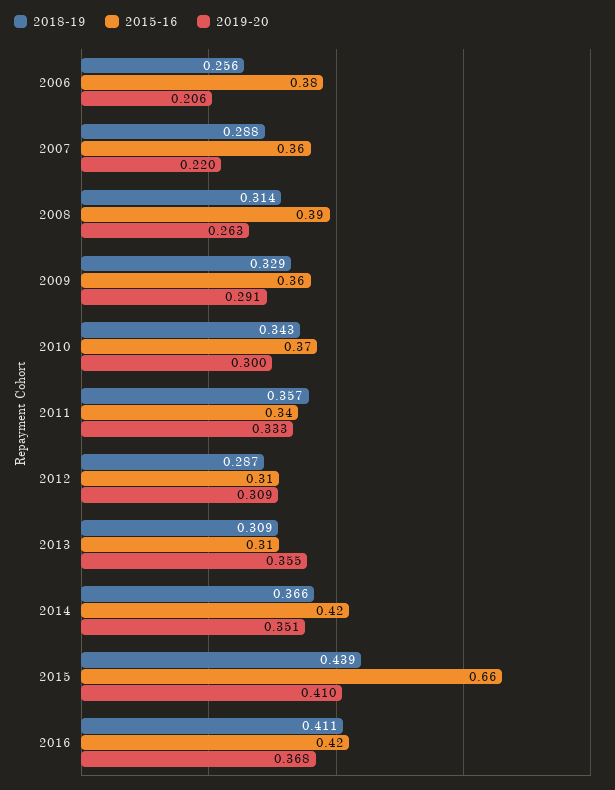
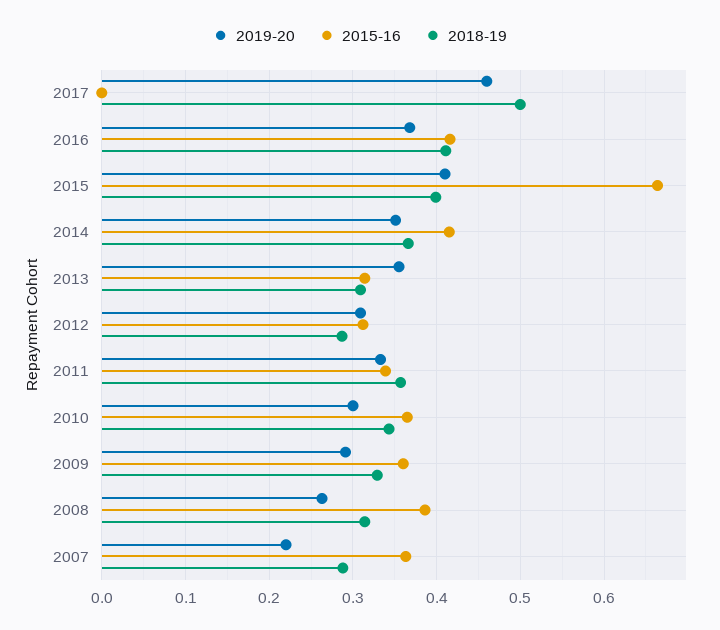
2018-19, 2006: 0.256 -> none
2015-16, 2006: 0.38 -> none
2019-20, 2006: 0.206 -> none
2018-19, 2015: 0.439 -> 0.4
2019-20, 2017: none -> 0.46
2015-16, 2017: none -> 0
2018-19, 2017: none -> 0.5

